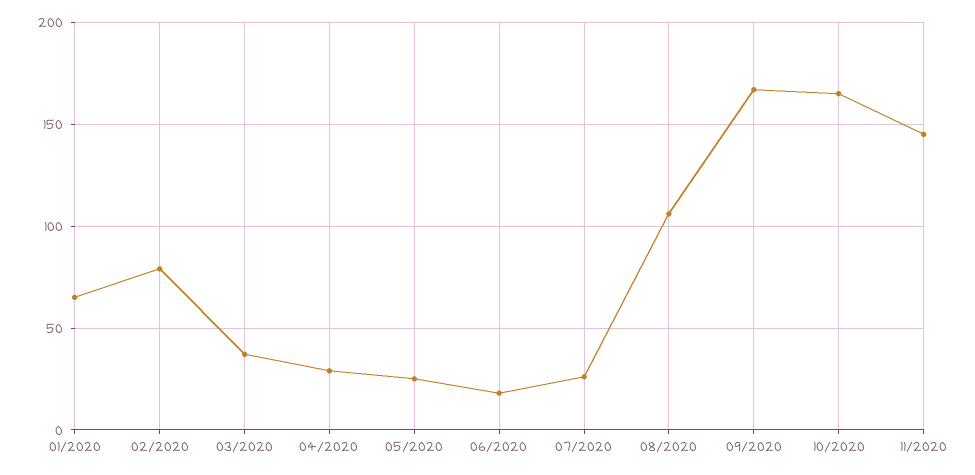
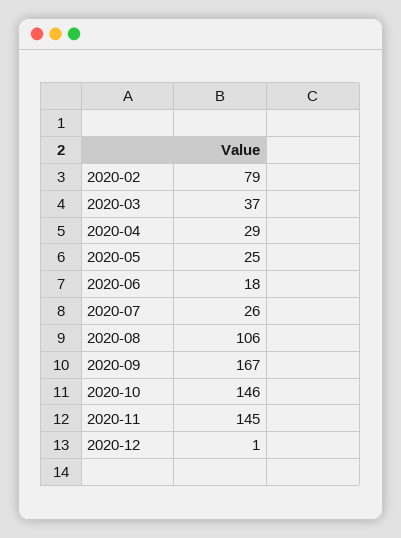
01/2020: 65 -> none
10/2020: 165 -> 146
2020-12: none -> 1

